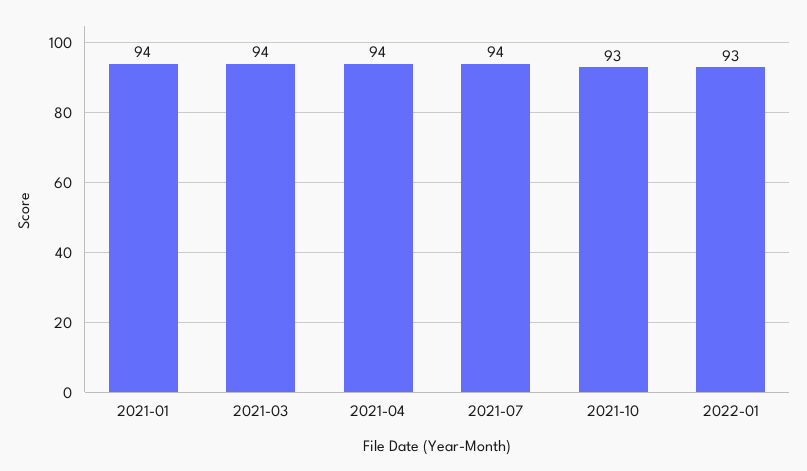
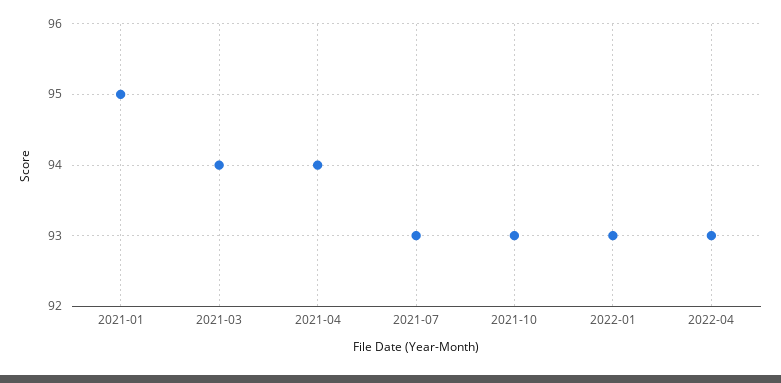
2021-01: 94 -> 95
2021-07: 94 -> 93
2022-04: none -> 93

